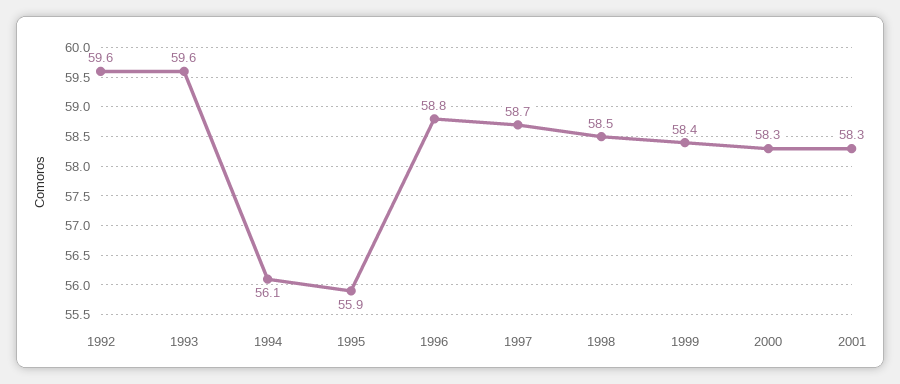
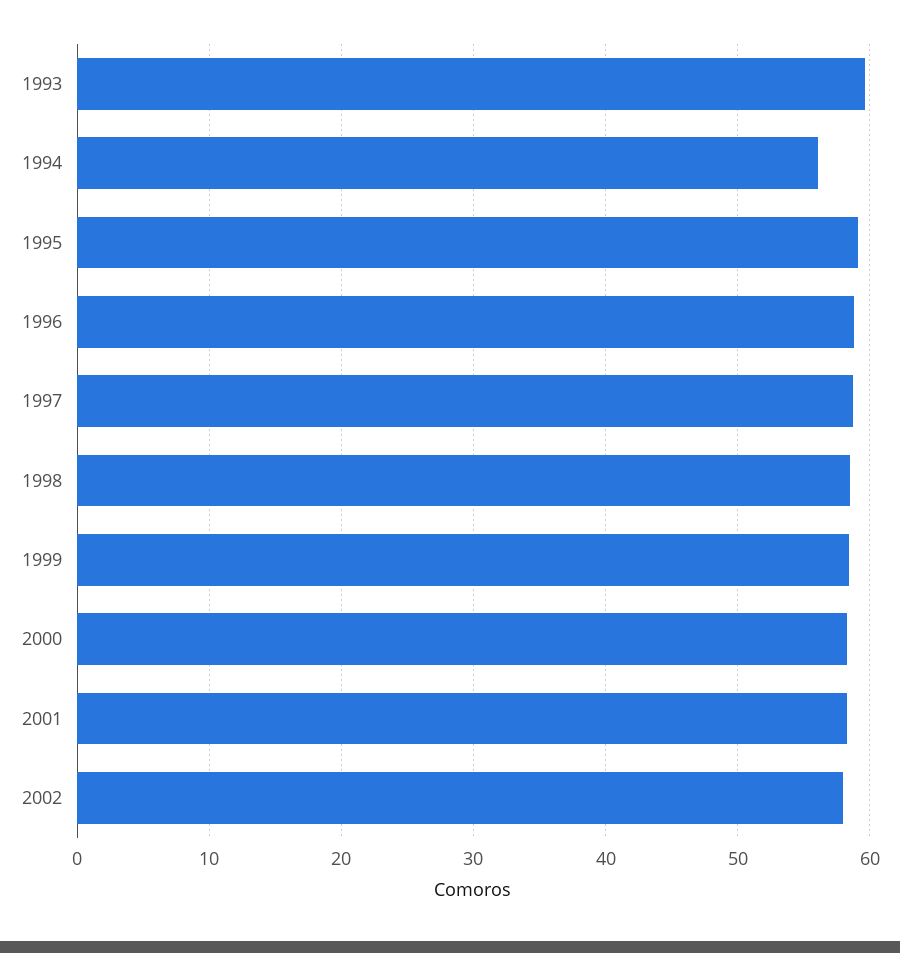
1992: 59.6 -> none
1995: 55.9 -> 59
2002: none -> 58

